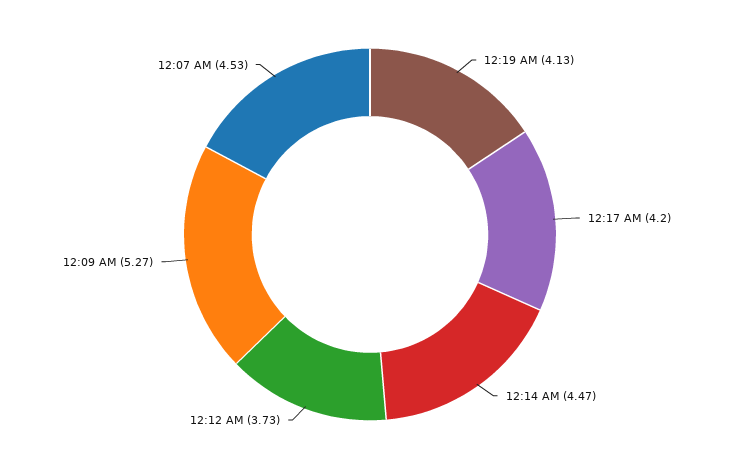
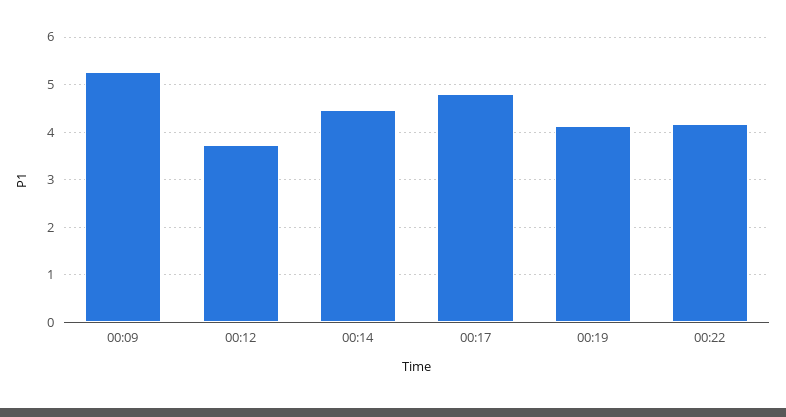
12:17 AM: 4.2 -> 4.8
12:07 AM: 4.53 -> none
00:22: none -> 4.2

